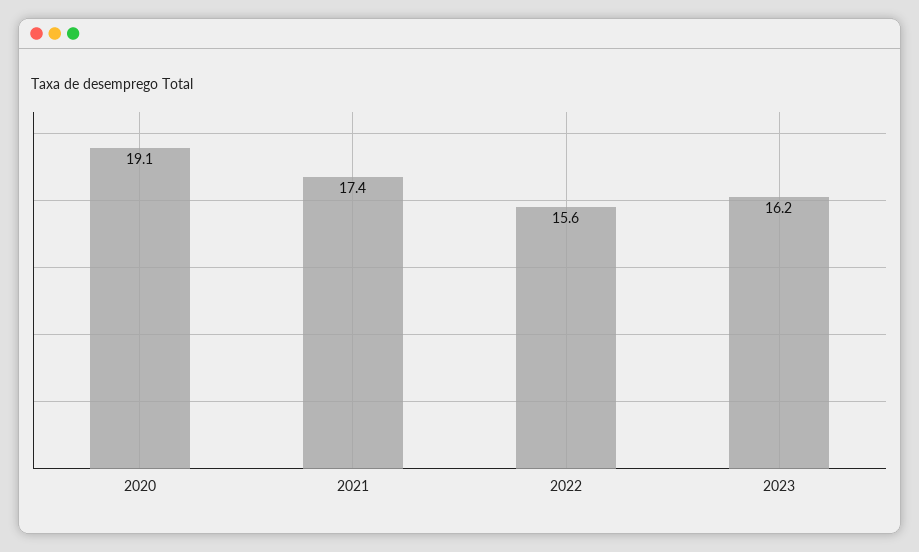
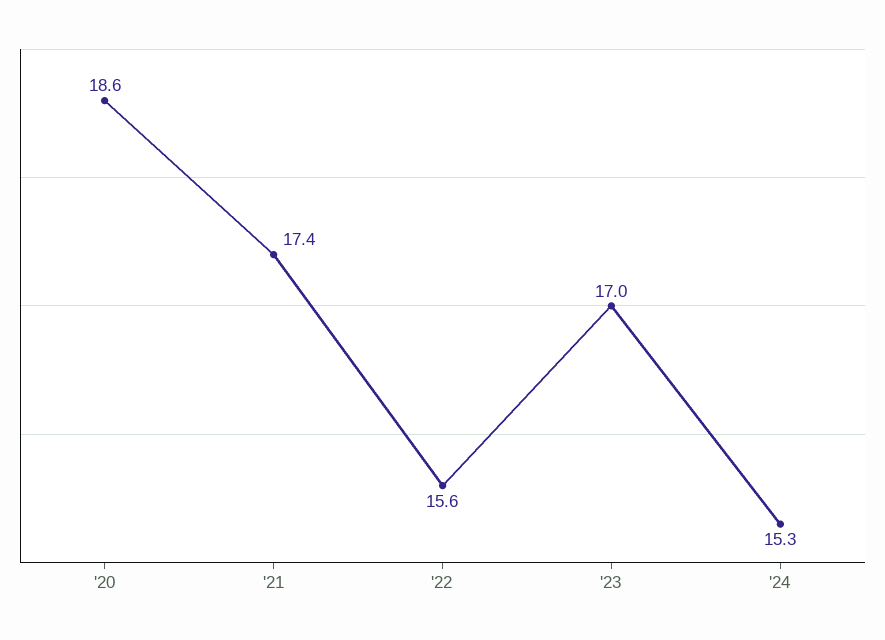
2020: 19.1 -> 18.6
2023: 16.2 -> 17
'24: none -> 15.3

